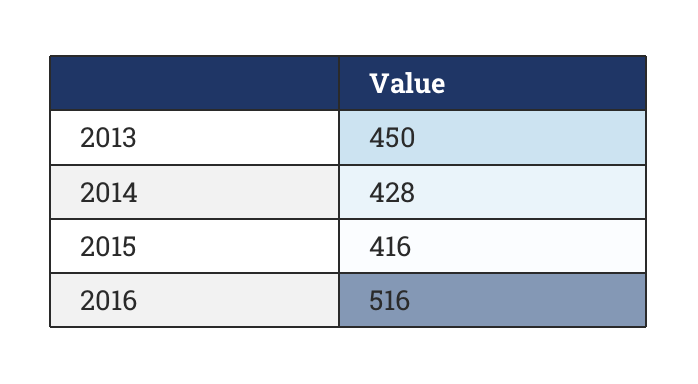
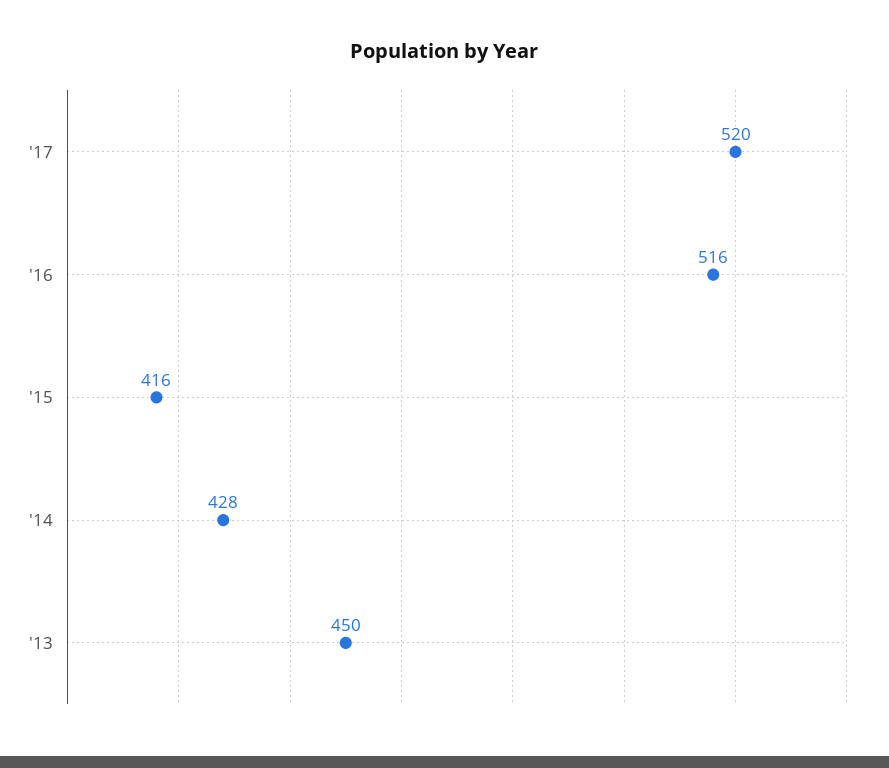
'17: none -> 520

